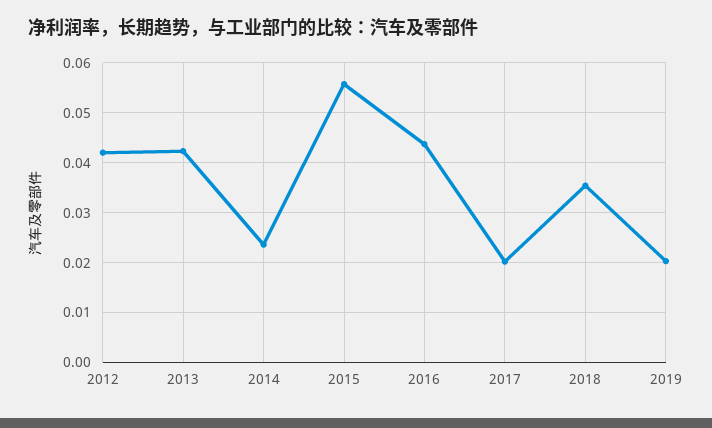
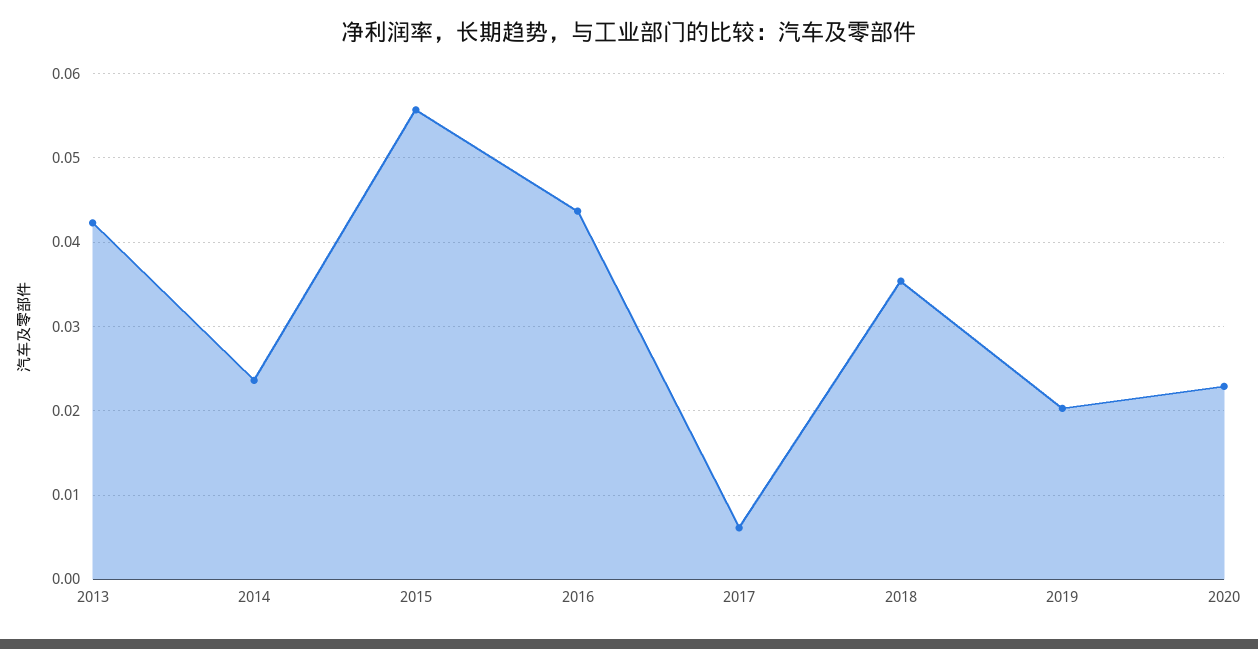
2012: 0.042 -> none
2017: 0.02 -> 0.006
2020: none -> 0.023

